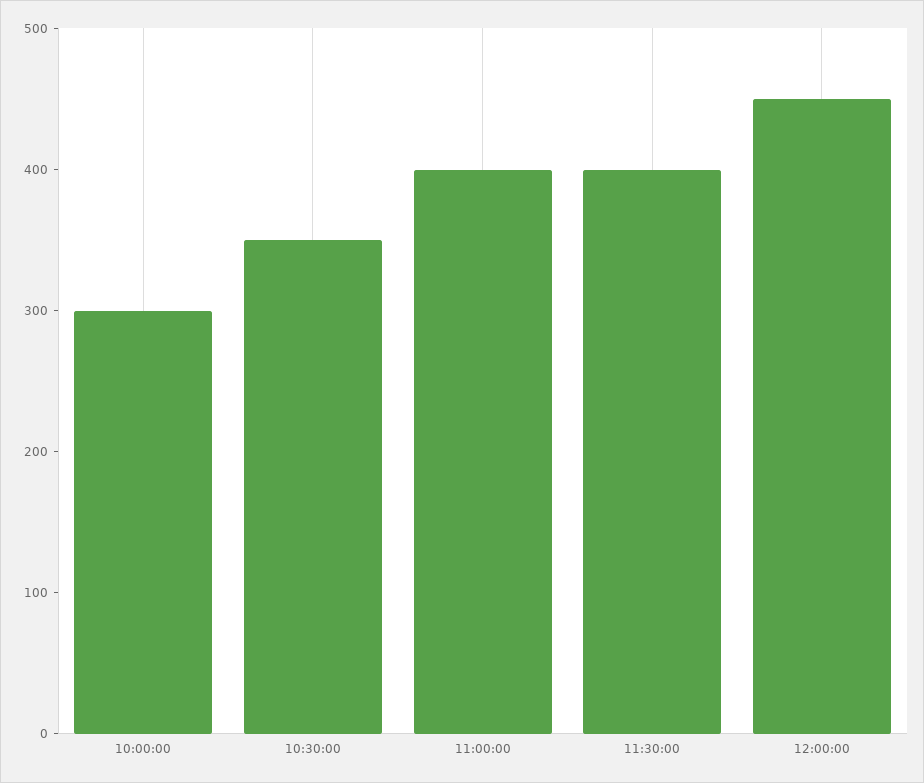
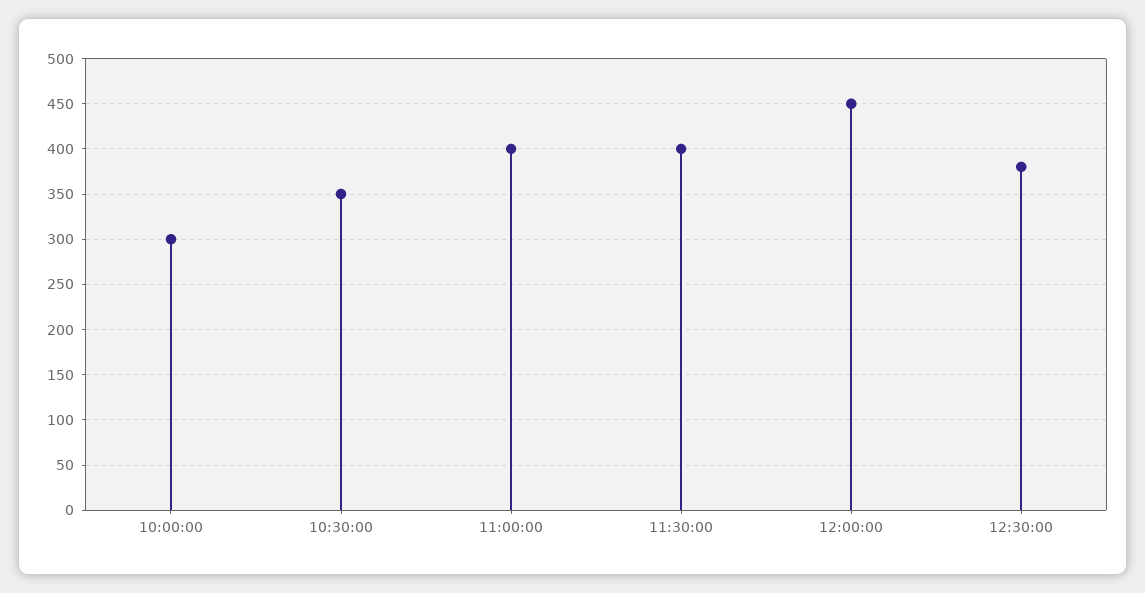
12:30:00: none -> 380

